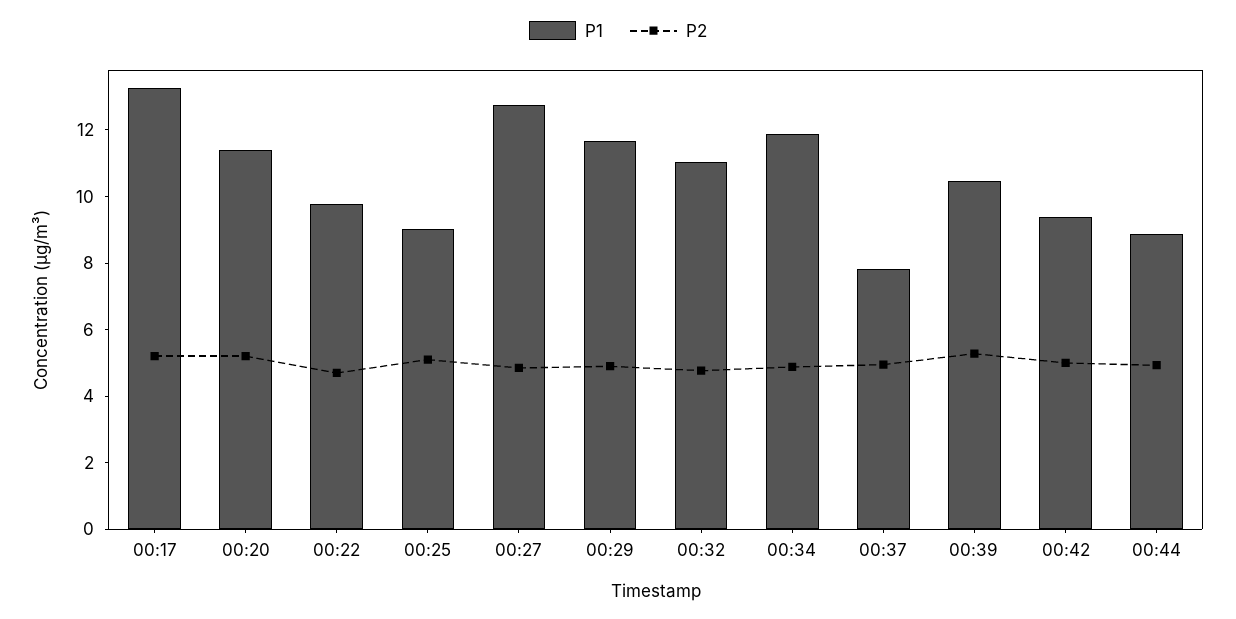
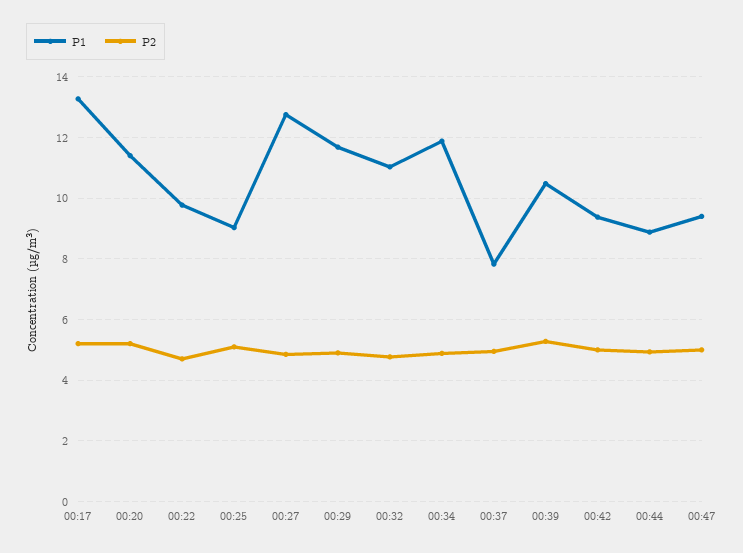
P1, 00:47: none -> 9.4
P2, 00:47: none -> 5

